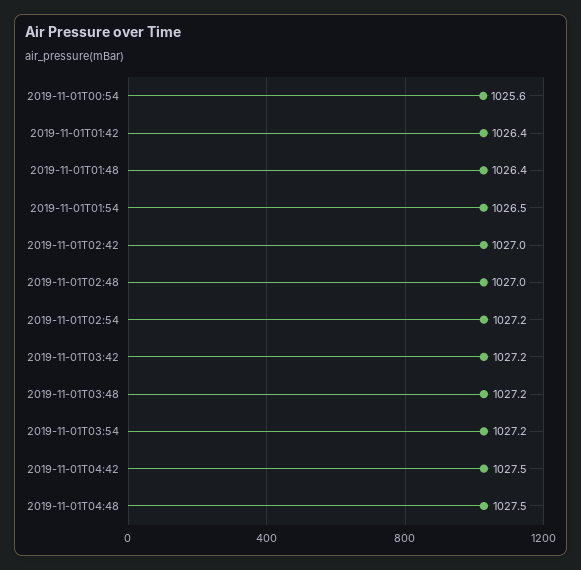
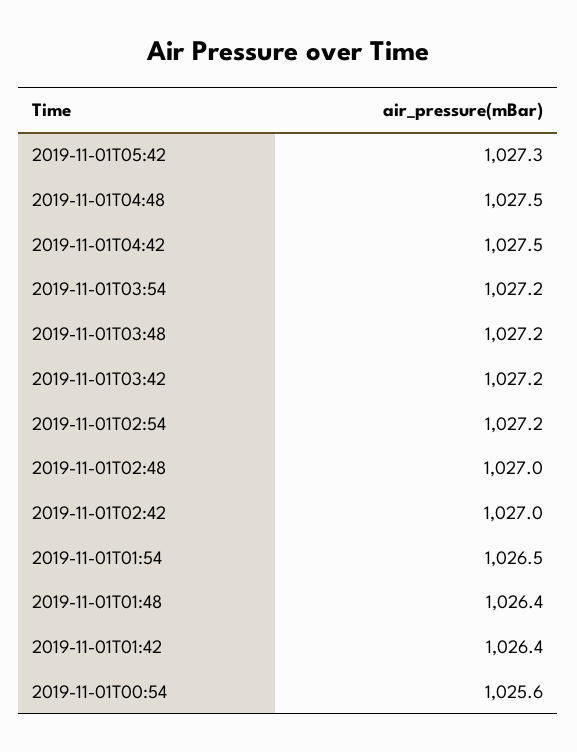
2019-11-01T05:42: none -> 1027.3

